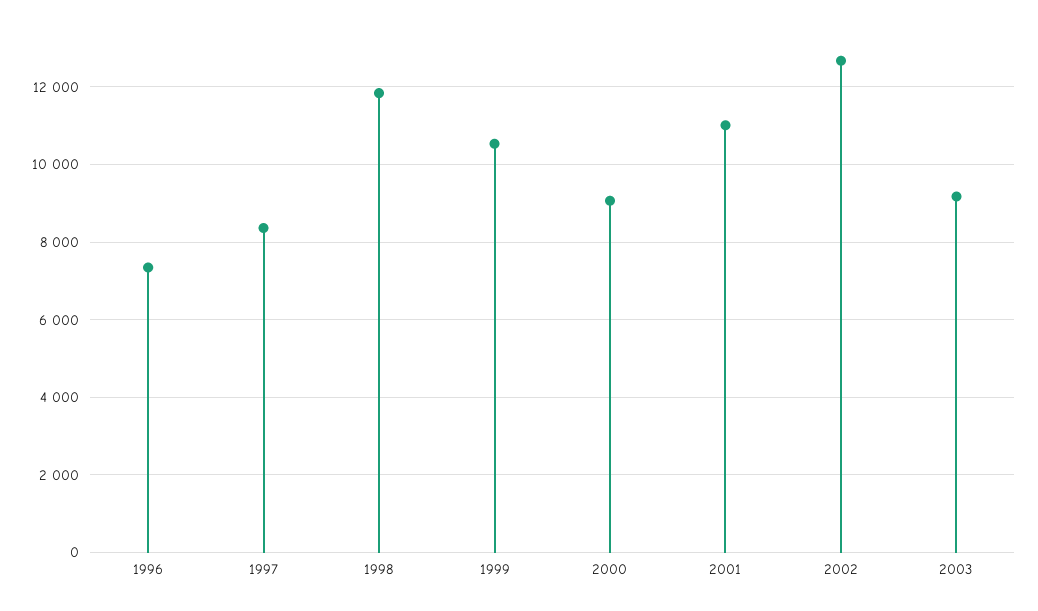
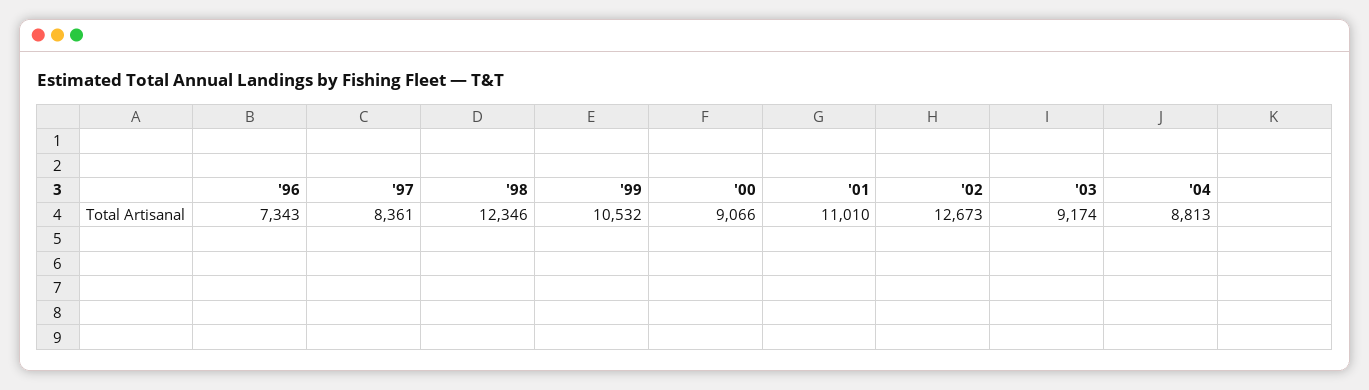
1998: 11800 -> 12346
'04: none -> 8813

